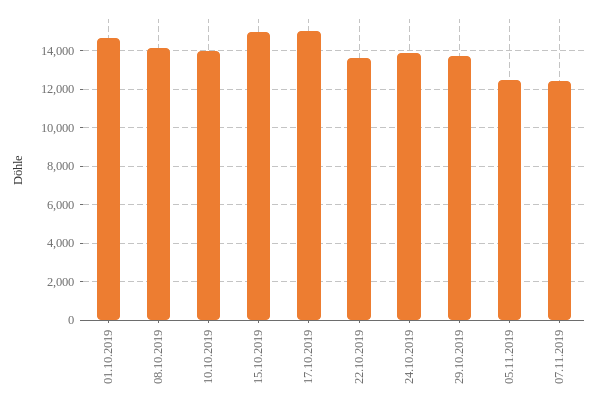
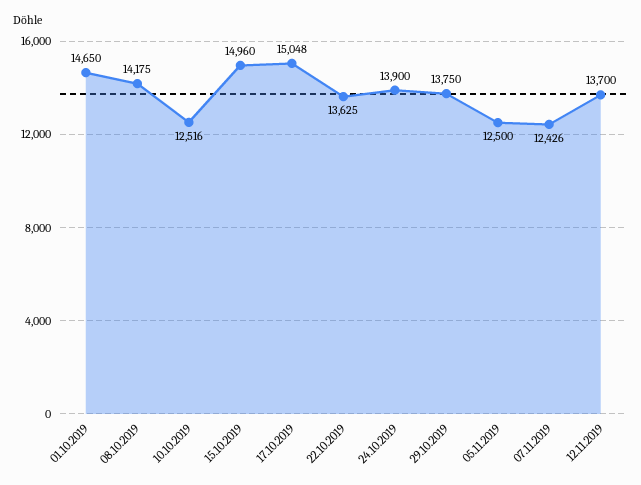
10.10.2019: 14000 -> 12516
12.11.2019: none -> 13700

